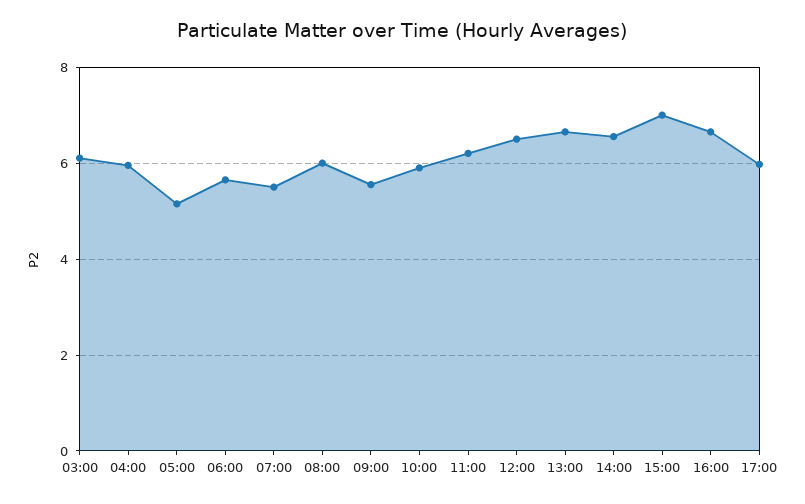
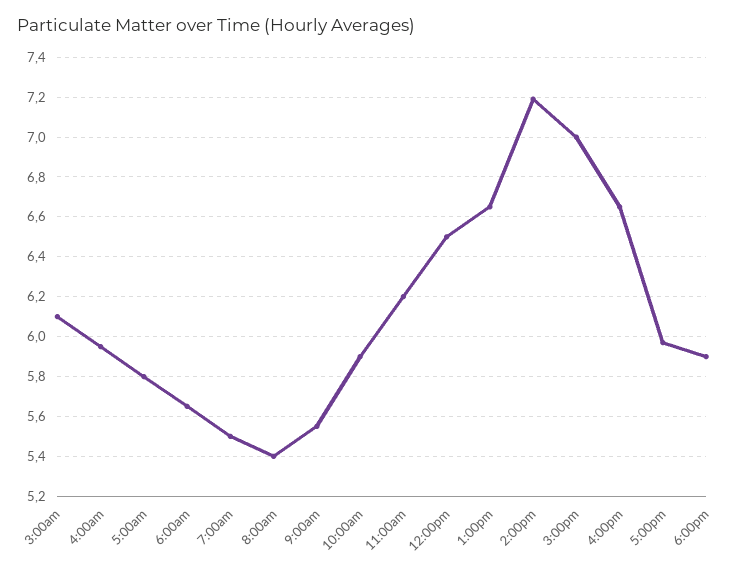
05:00: 5.2 -> 5.8
08:00: 6 -> 5.4
14:00: 6.6 -> 7.2
6:00pm: none -> 5.9

